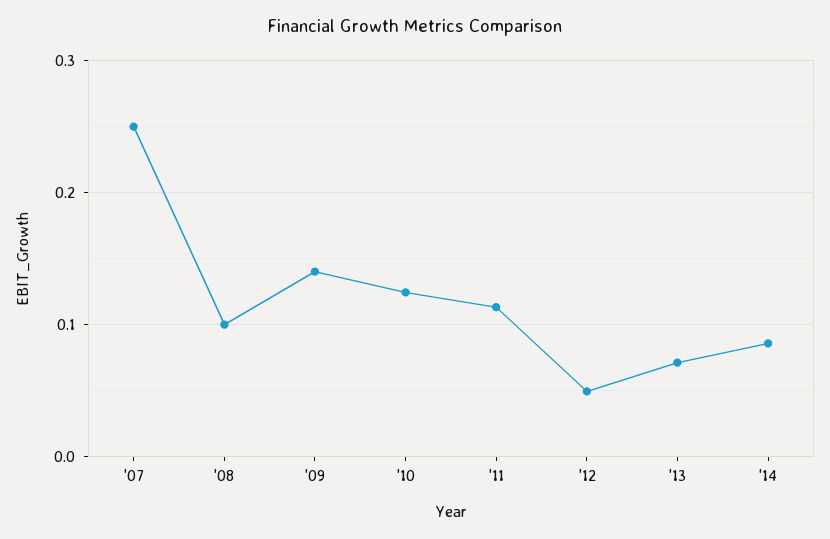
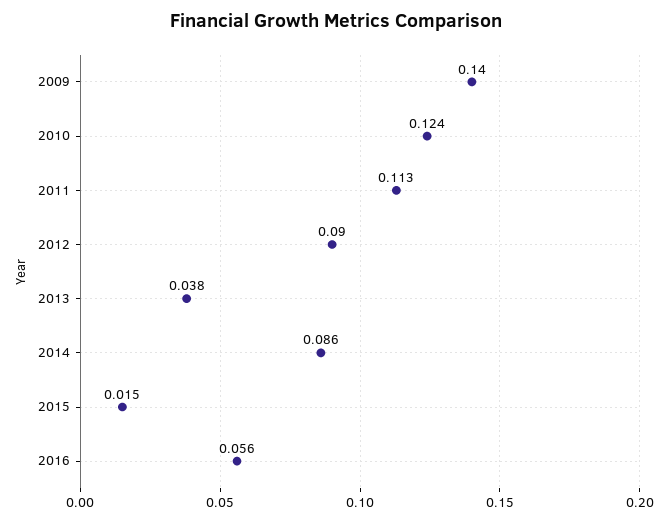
'07: 0.25 -> none
'08: 0.1 -> none
'12: 0.05 -> 0.09
'13: 0.07 -> 0.038
2015: none -> 0.015
2016: none -> 0.056

